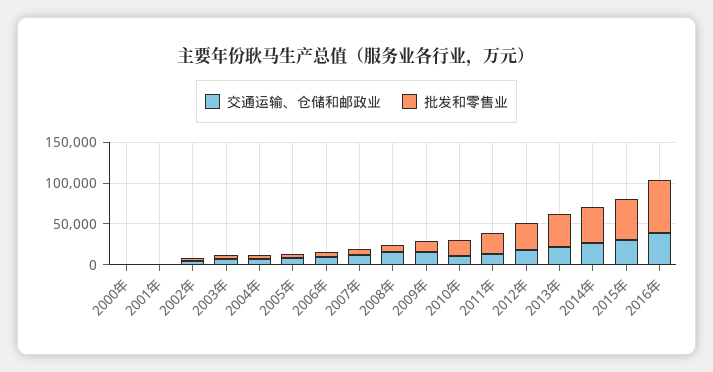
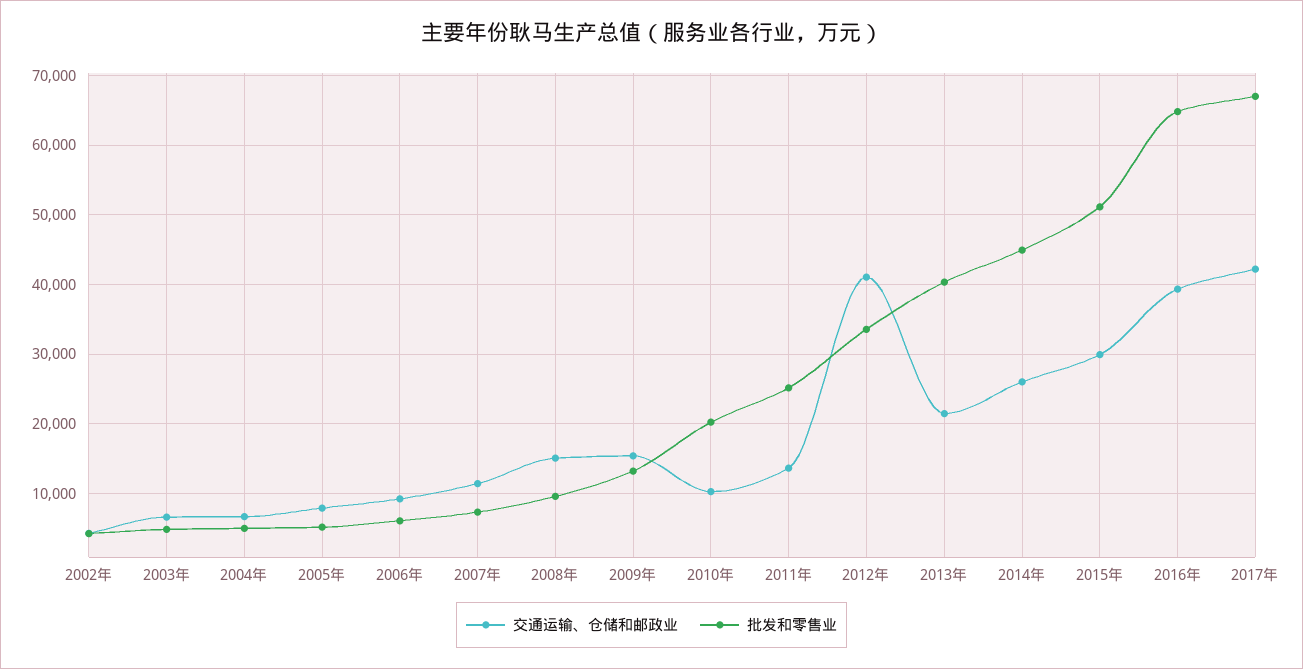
交通运输、仓储和邮政业, 2000年: 0 -> none
批发和零售业, 2000年: 0 -> none
交通运输、仓储和邮政业, 2001年: 0 -> none
批发和零售业, 2001年: 0 -> none
交通运输、仓储和邮政业, 2012年: 20000 -> 41000
交通运输、仓储和邮政业, 2017年: none -> 42000
批发和零售业, 2017年: none -> 67000

